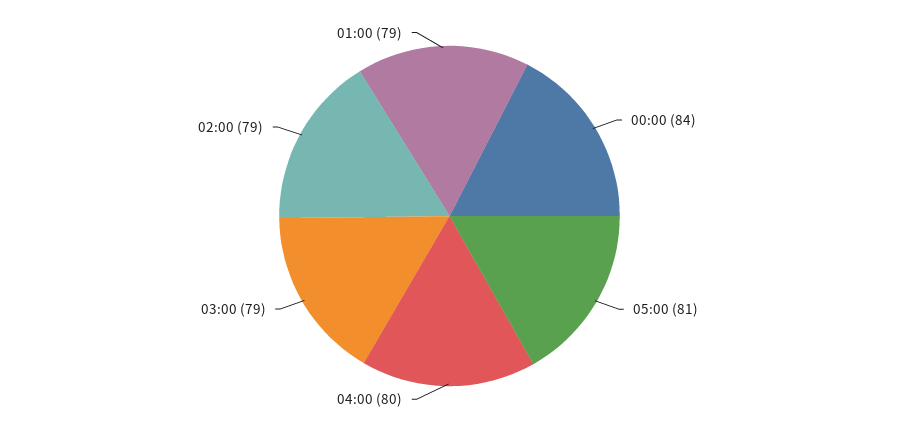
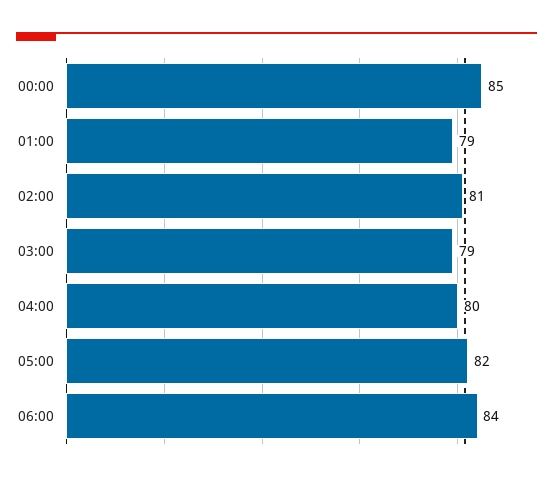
00:00: 84 -> 85
05:00: 81 -> 82
02:00: 79 -> 81
06:00: none -> 84

